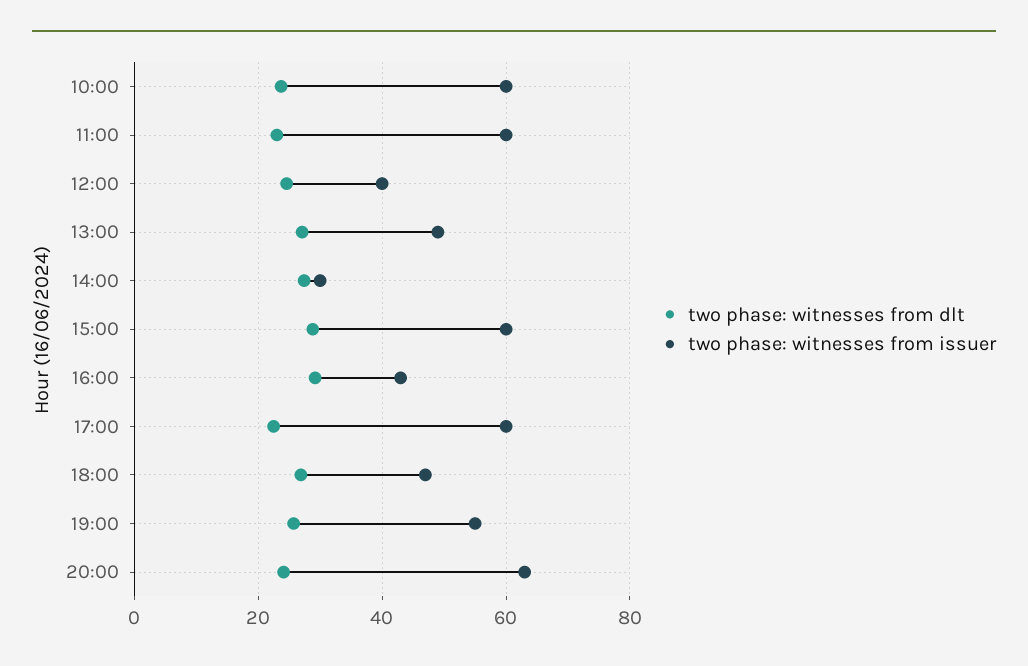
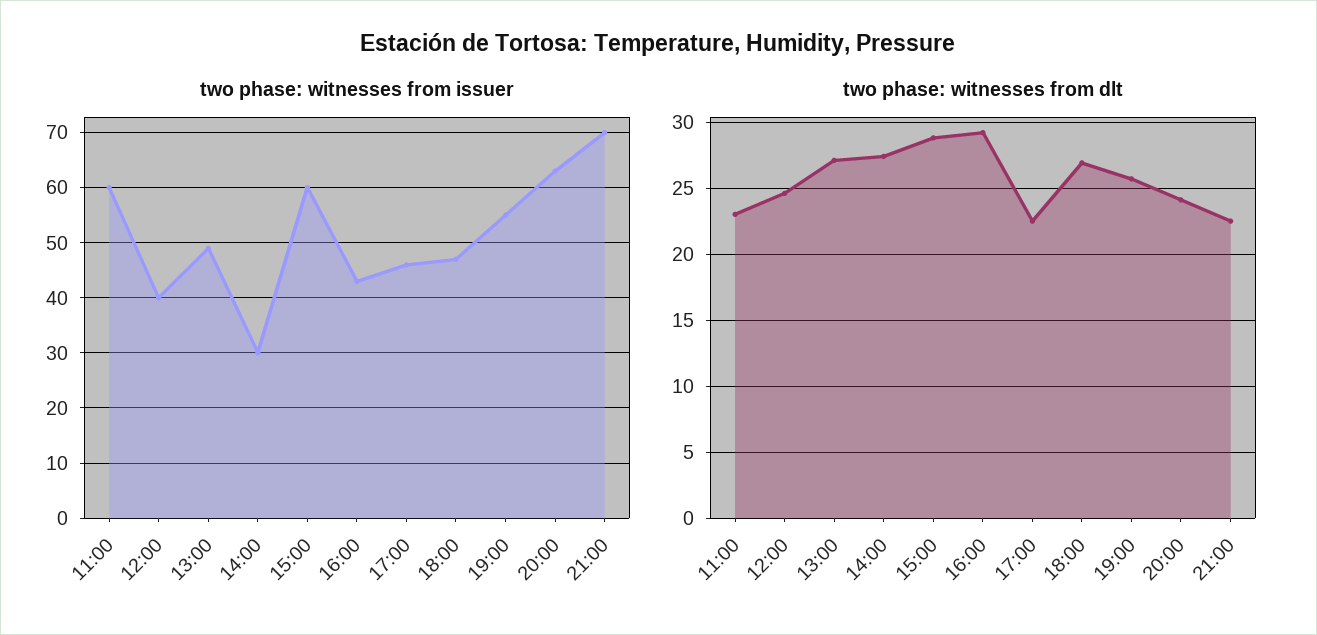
two phase: witnesses from dlt, 10:00: 24 -> none
two phase: witnesses from issuer, 10:00: 60 -> none
two phase: witnesses from issuer, 17:00: 60 -> 45
two phase: witnesses from issuer, 21:00: none -> 70
two phase: witnesses from dlt, 21:00: none -> 22.5

